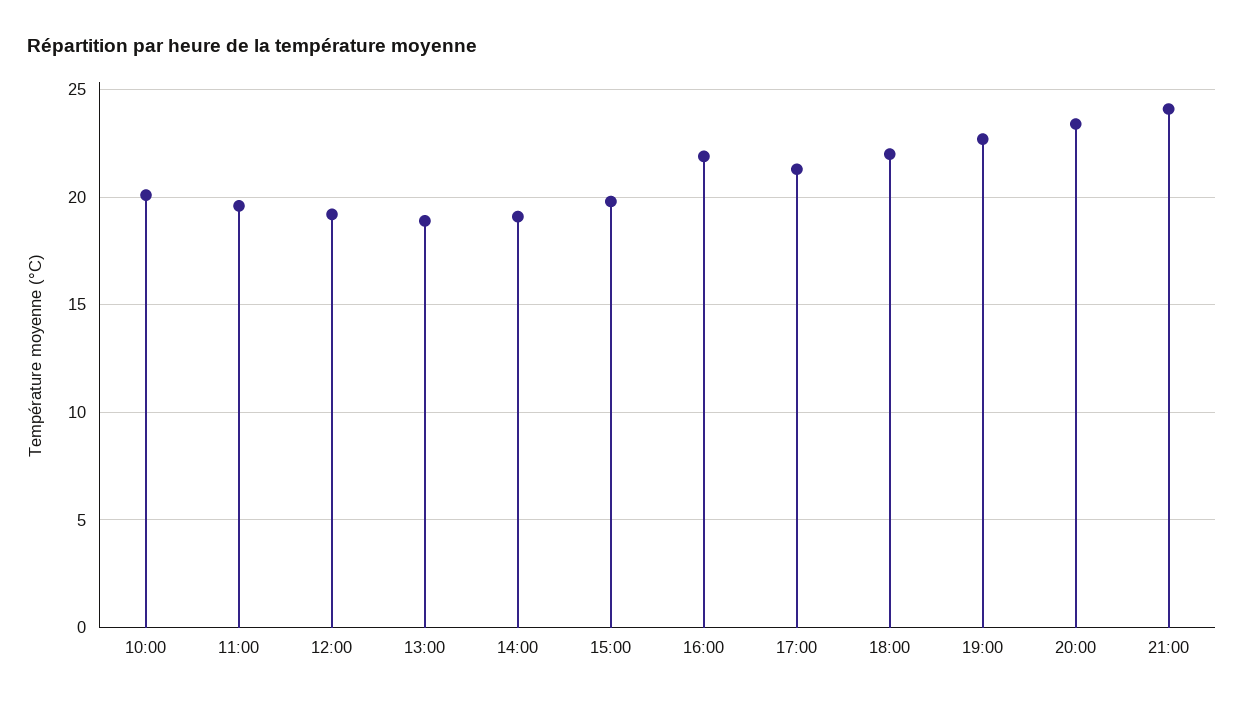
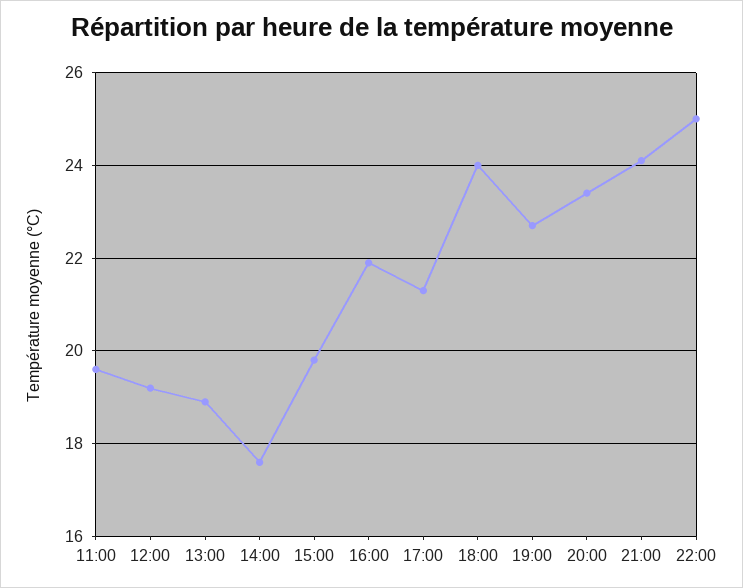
10:00: 20 -> none
14:00: 19 -> 17.5
18:00: 22 -> 24
22:00: none -> 25

